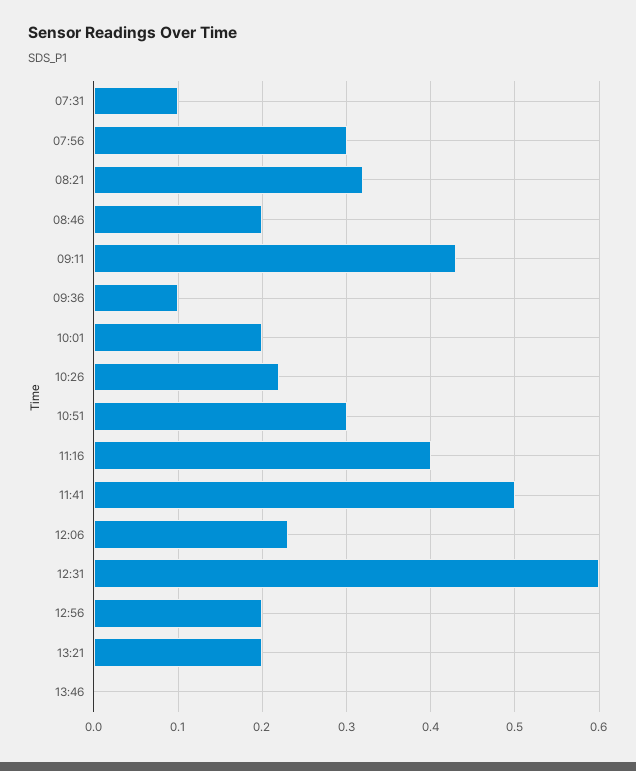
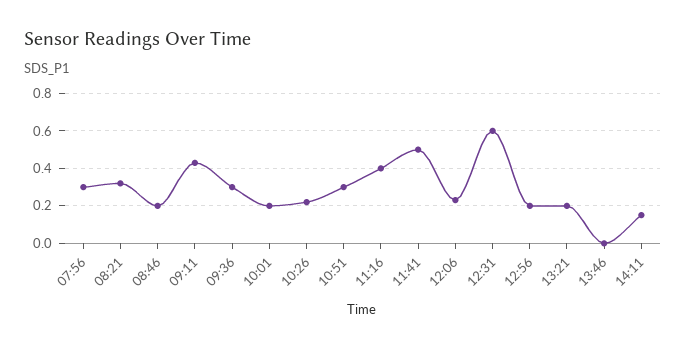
07:31: 0.1 -> none
09:36: 0.1 -> 0.3
14:11: none -> 0.15

